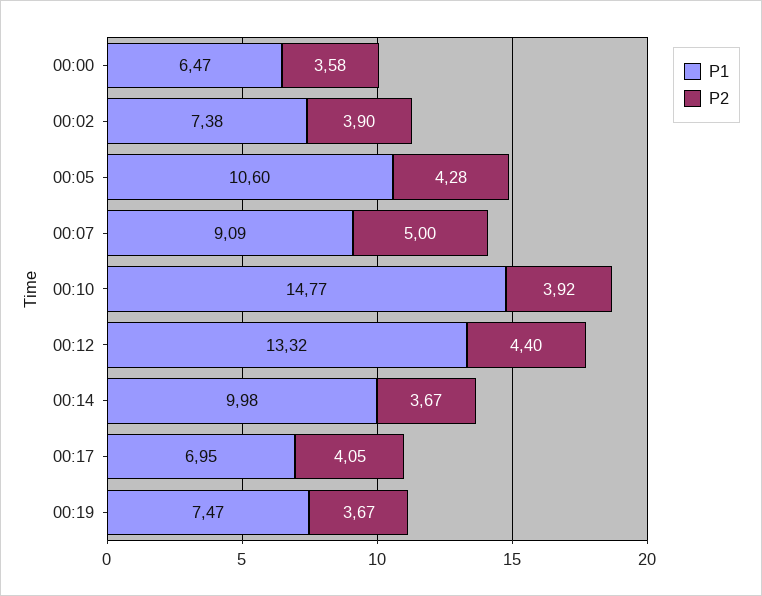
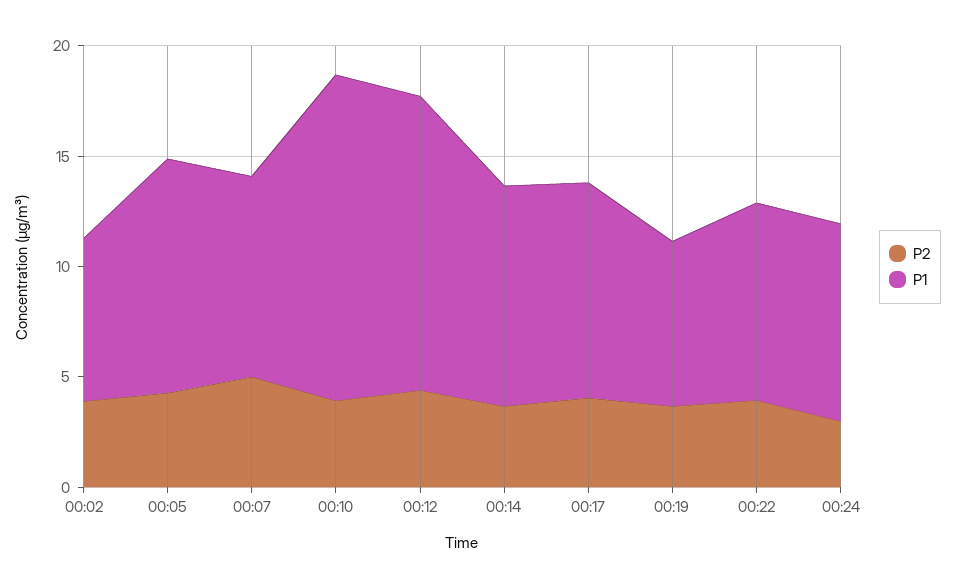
P1, 00:00: 6.47 -> none
P2, 00:00: 3.58 -> none
P1, 00:17: 6.95 -> 10
P2, 00:22: none -> 4
P1, 00:22: none -> 9
P2, 00:24: none -> 3
P1, 00:24: none -> 9

